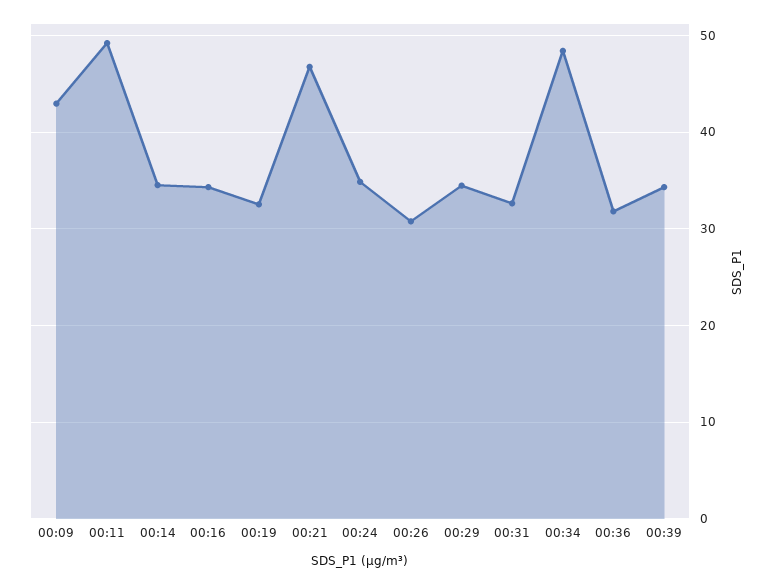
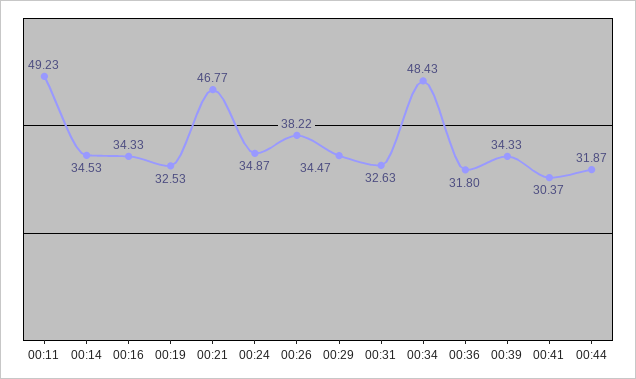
00:09: 43 -> none
00:26: 31 -> 38.22
00:41: none -> 30.37
00:44: none -> 31.87

